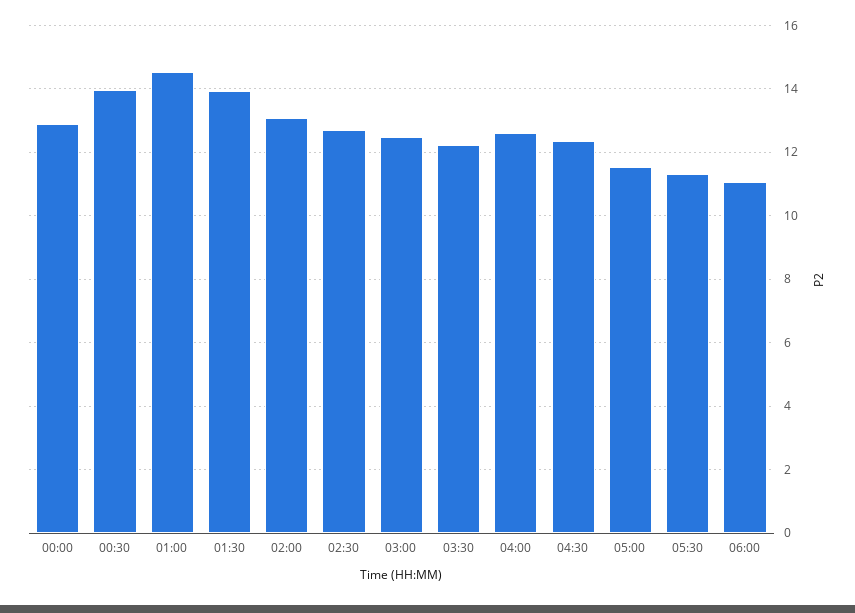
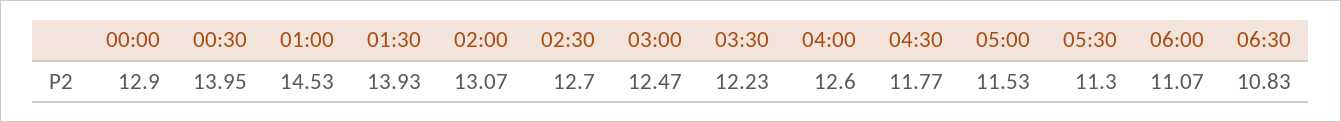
04:30: 12.4 -> 11.77
06:30: none -> 10.83

